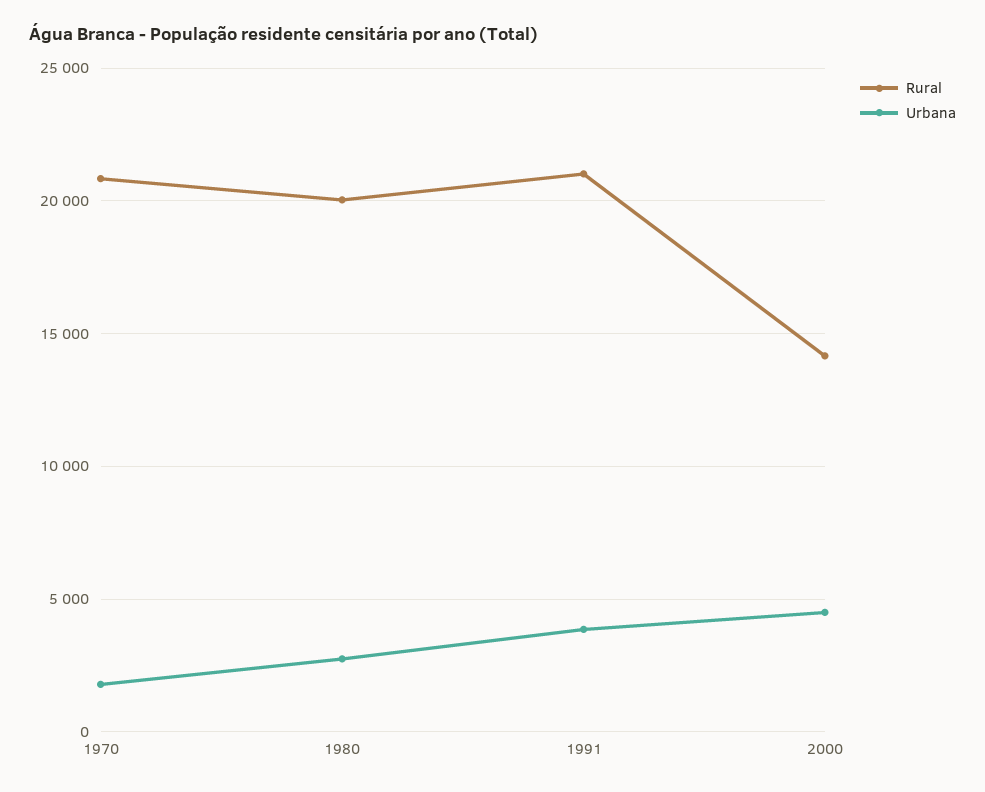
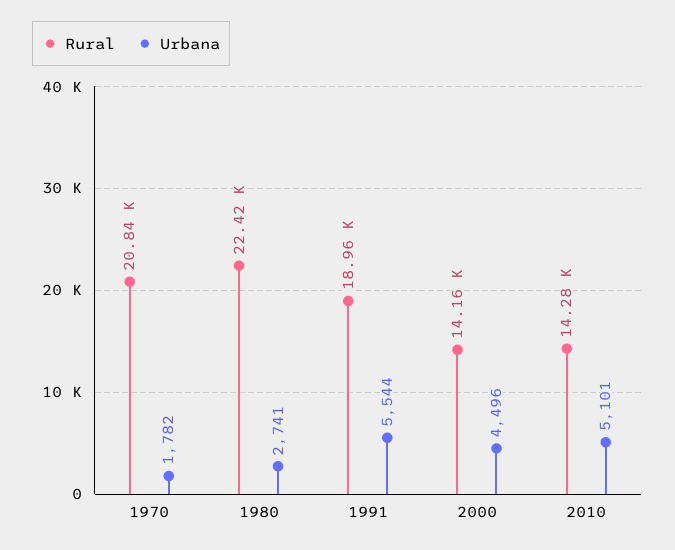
Rural, 1980: 20000 -> 22420
Rural, 1991: 21000 -> 18960
Urbana, 1991: 4000 -> 5544
Rural, 2010: none -> 14280
Urbana, 2010: none -> 5101

